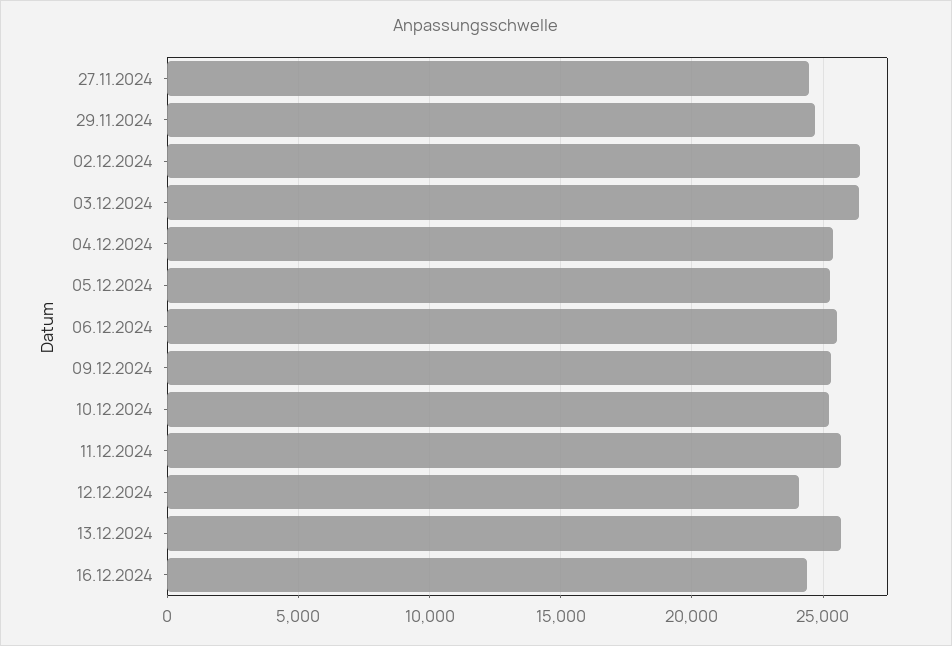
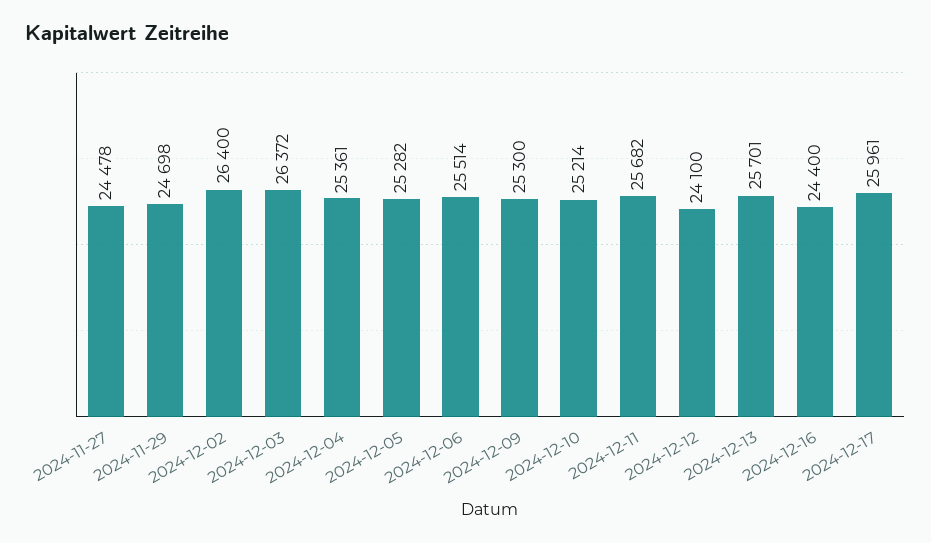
2024-12-17: none -> 25961

